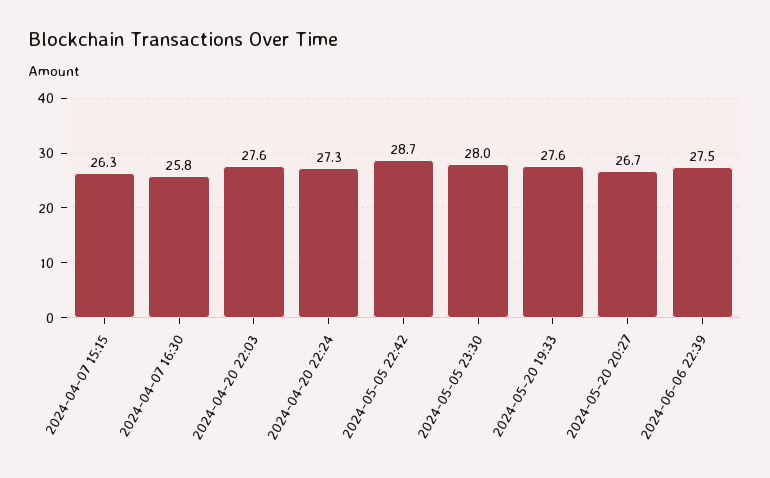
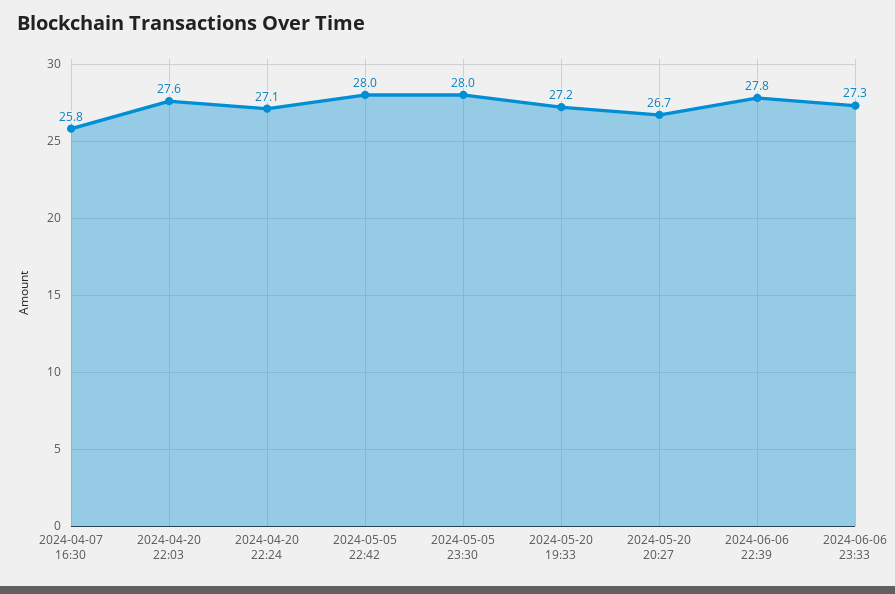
2024-04-07 15:15: 26.3 -> none
2024-04-20 22:24: 27.3 -> 27.1
2024-05-05 22:42: 28.7 -> 28
2024-05-20 19:33: 27.6 -> 27.2
2024-06-06 22:39: 27.5 -> 27.8
2024-06-06 23:33: none -> 27.3

